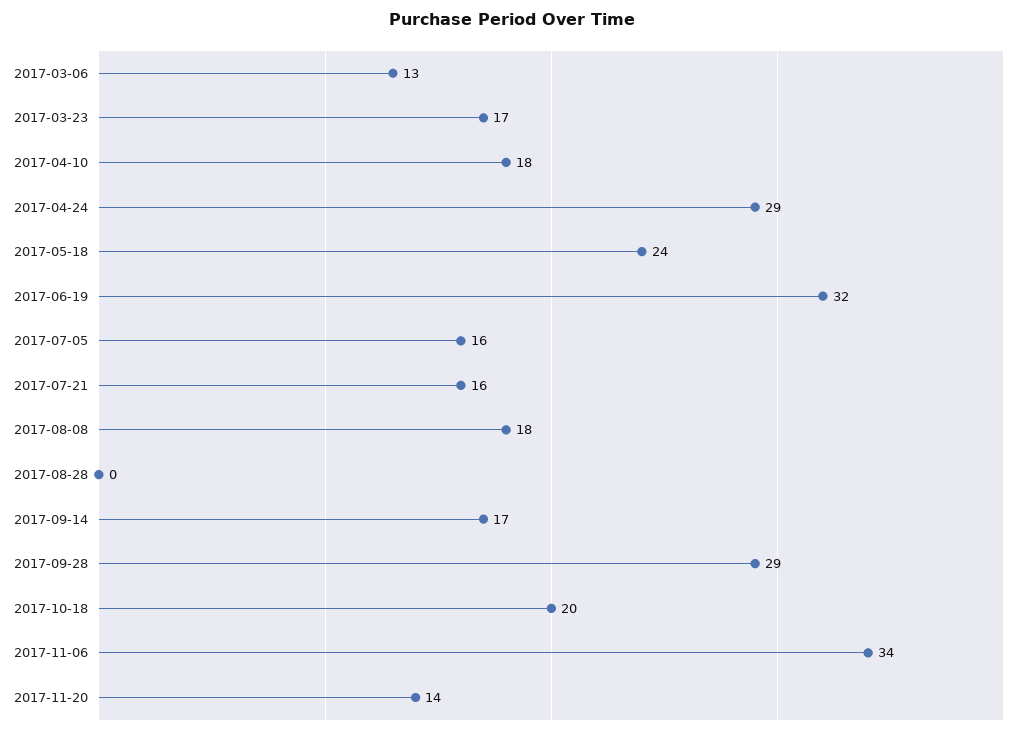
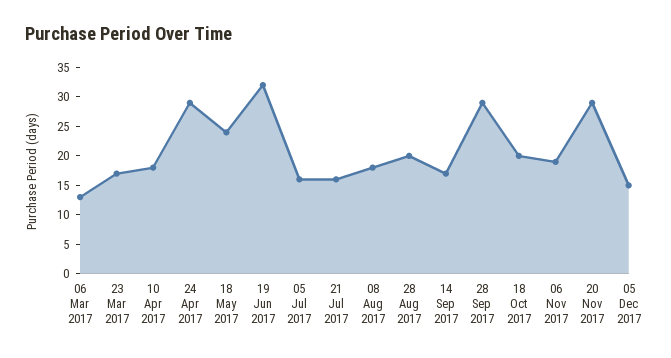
2017-08-28: 0 -> 20
2017-11-06: 34 -> 20
2017-11-20: 14 -> 30
05 Dec 2017: none -> 15

